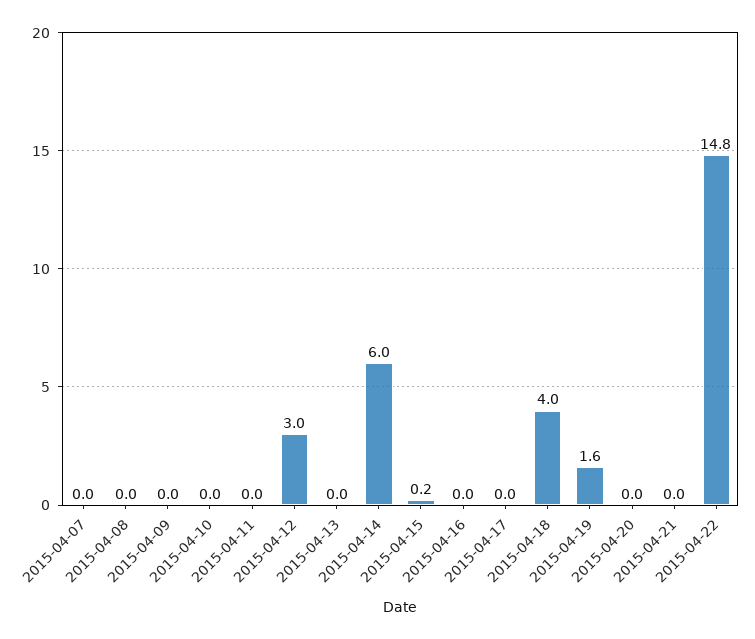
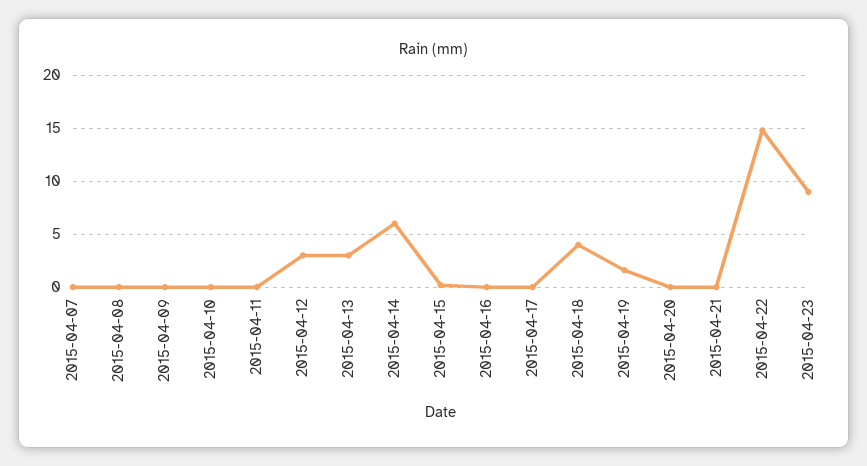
2015-04-13: 0 -> 3
2015-04-23: none -> 9

